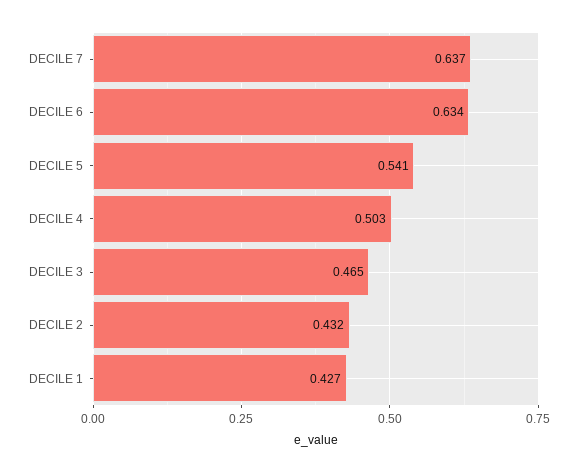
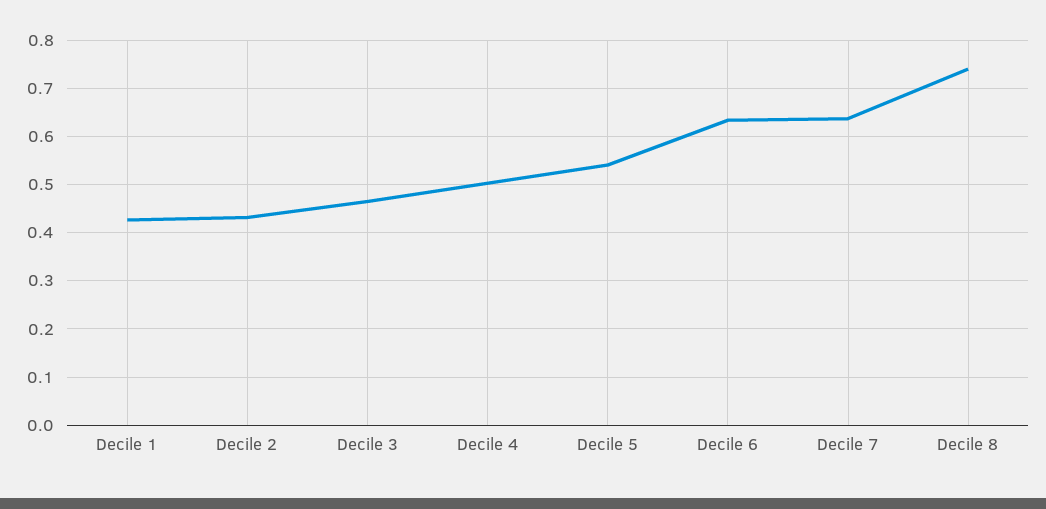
Decile 8: none -> 0.74

